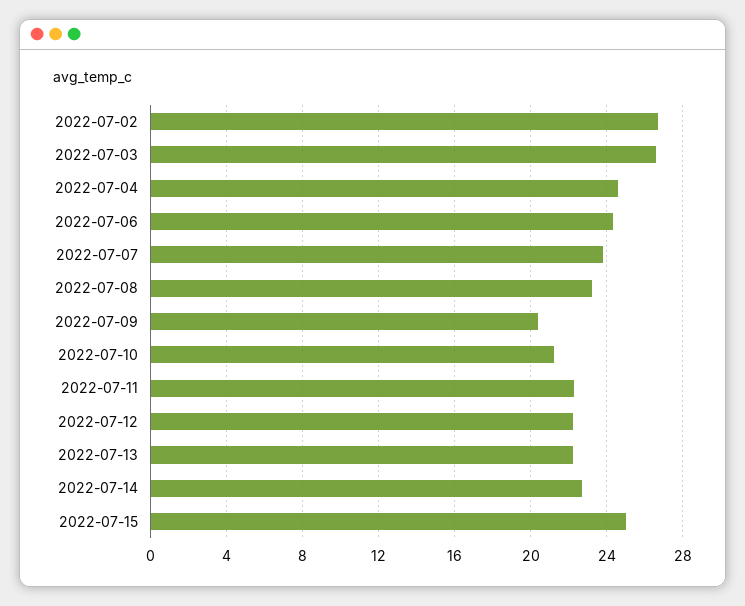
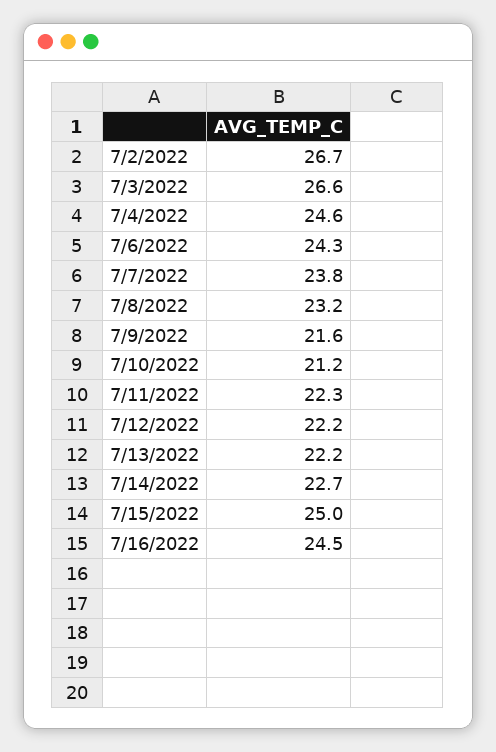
2022-07-09: 20.5 -> 21.6
7/16/2022: none -> 24.5

